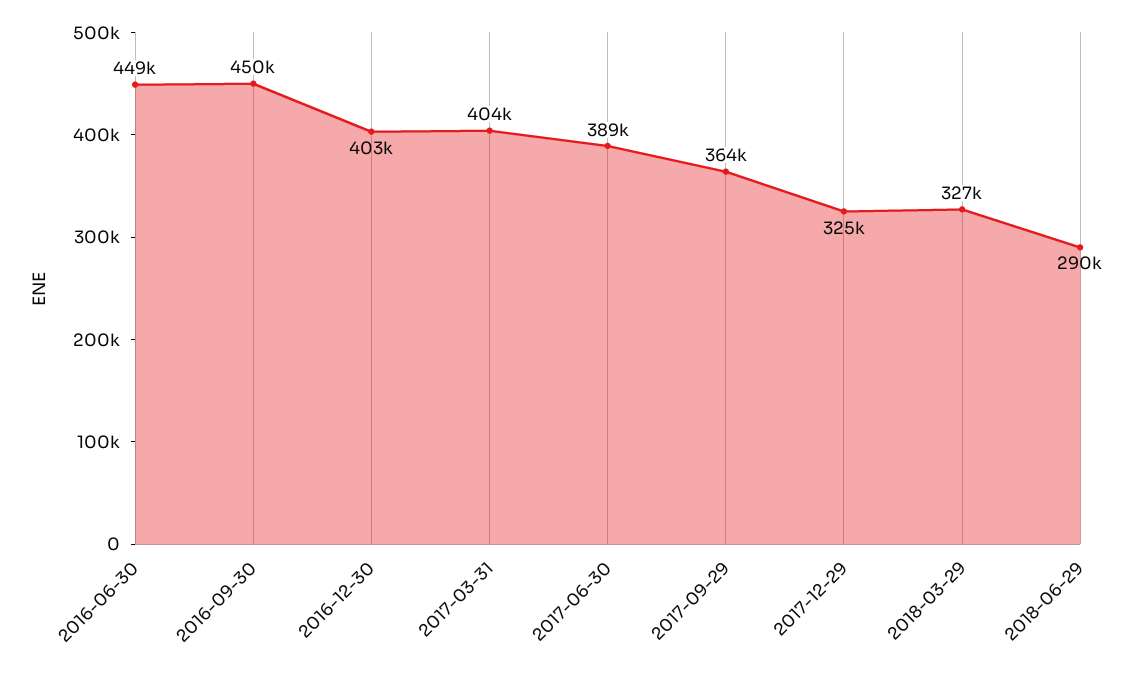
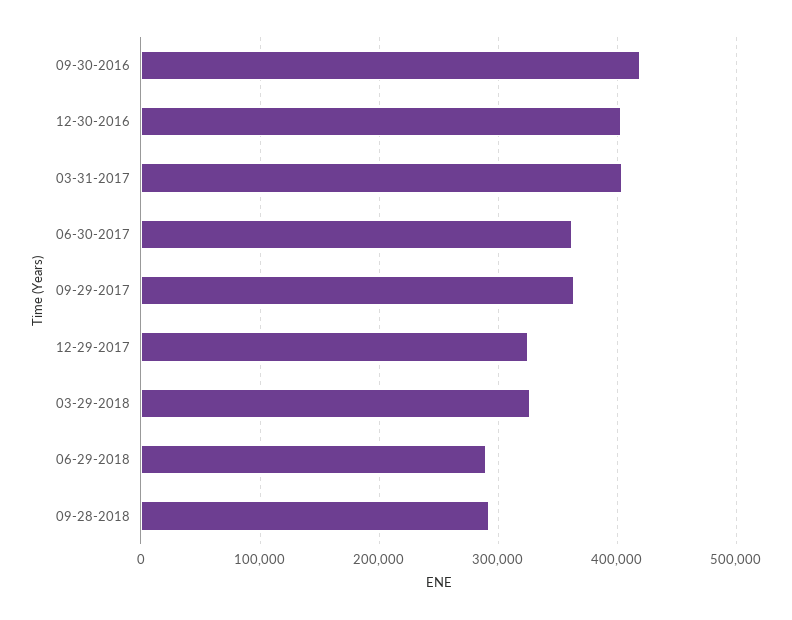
2016-06-30: 449000 -> none
2016-09-30: 450000 -> 420000
2017-06-30: 389000 -> 360000
09-28-2018: none -> 290000

